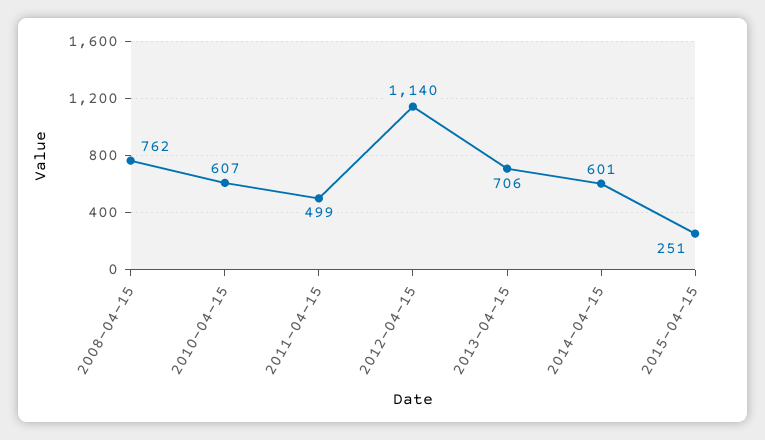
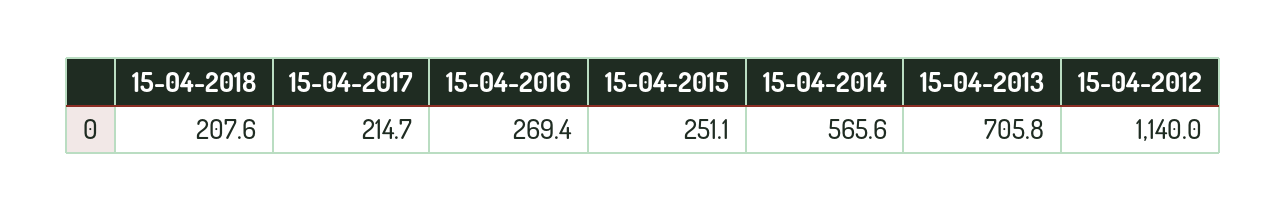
2008-04-15: 762 -> none
2010-04-15: 607 -> none
2011-04-15: 499 -> none
2014-04-15: 601 -> 565.6
15-04-2018: none -> 207.6
15-04-2017: none -> 214.7
15-04-2016: none -> 269.4

